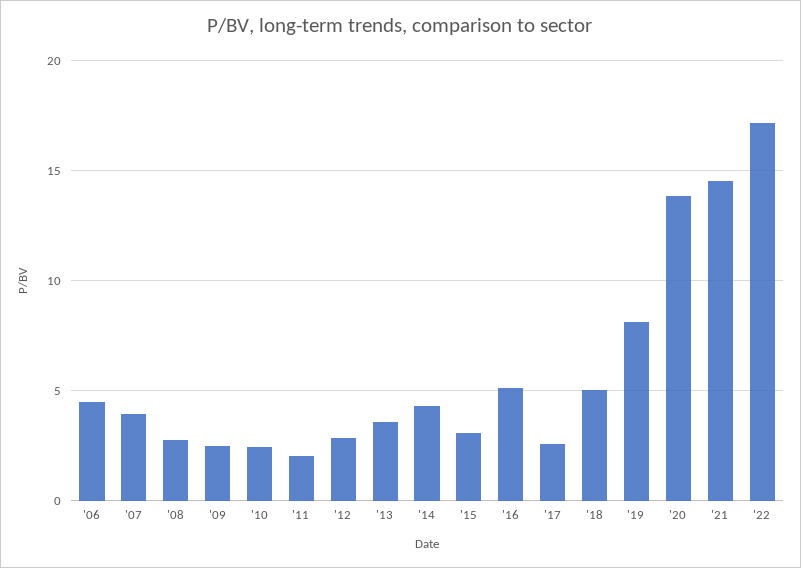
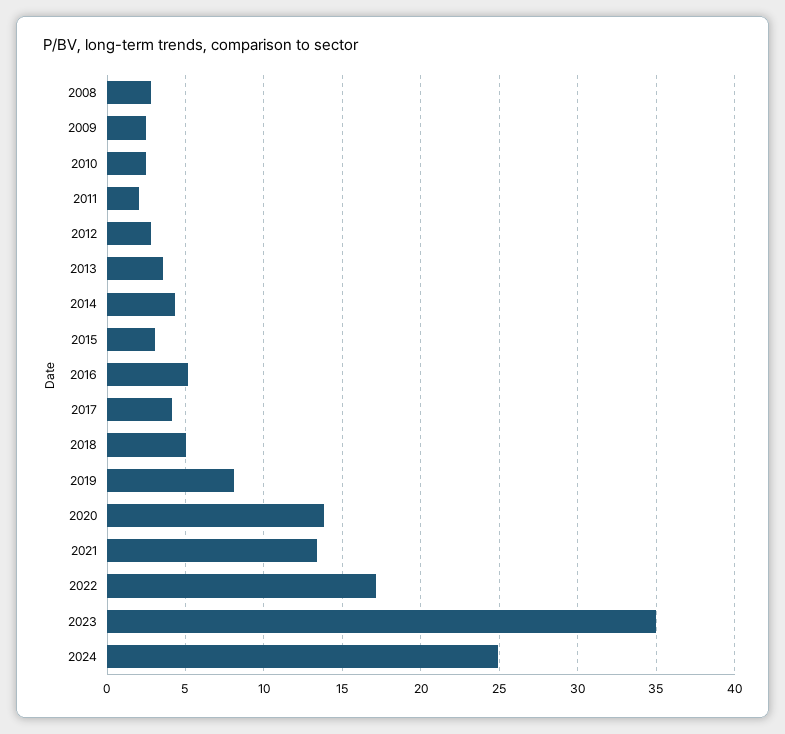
'06: 4.5 -> none
'07: 4 -> none
'17: 2.5 -> 4
'21: 14.5 -> 13.5
2023: none -> 35
2024: none -> 25

